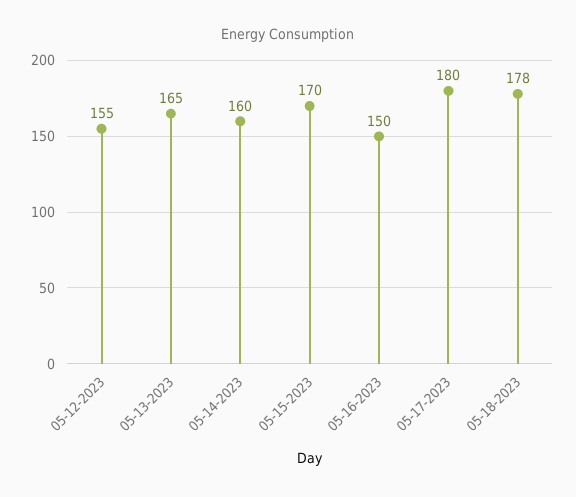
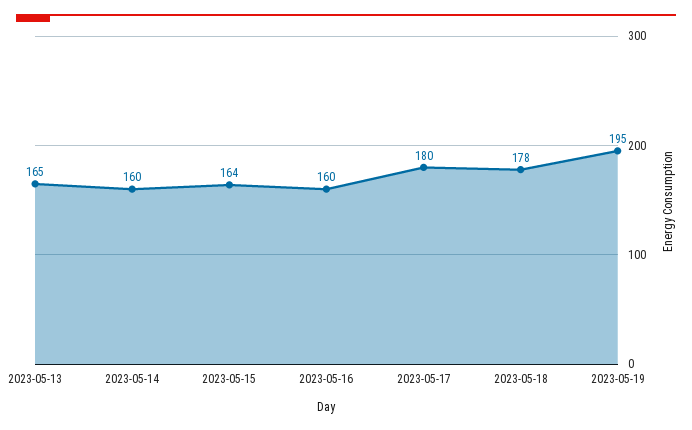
05-12-2023: 155 -> none
05-15-2023: 170 -> 164
05-16-2023: 150 -> 160
2023-05-19: none -> 195

